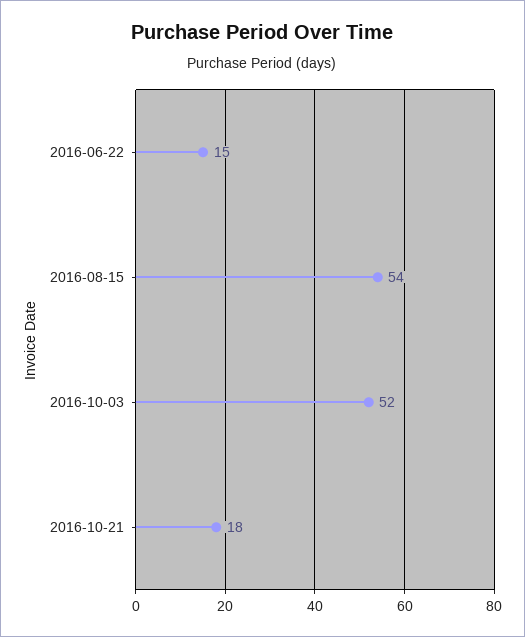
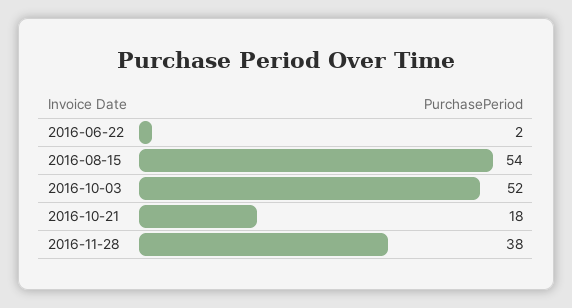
2016-06-22: 15 -> 2
2016-11-28: none -> 38

